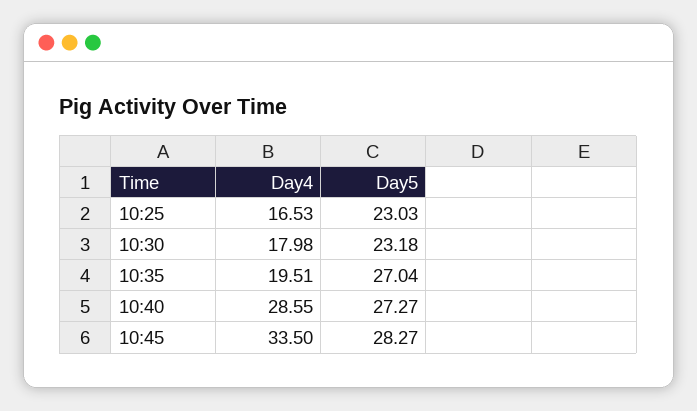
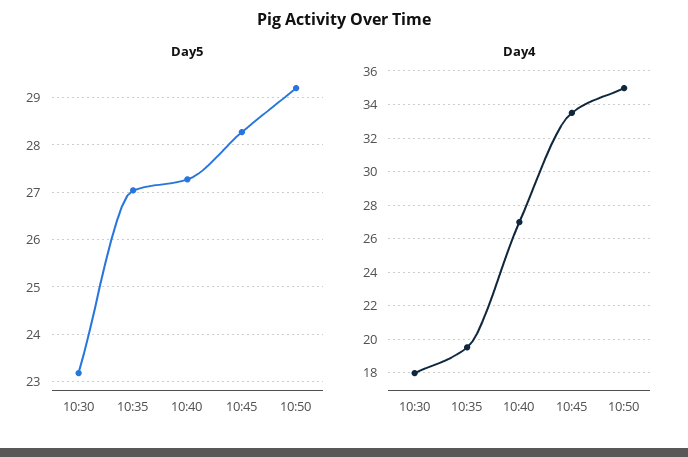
Day4, 10:25: 16.53 -> none
Day5, 10:25: 23.03 -> none
Day4, 10:40: 28.55 -> 27
Day5, 10:50: none -> 29.2
Day4, 10:50: none -> 35

